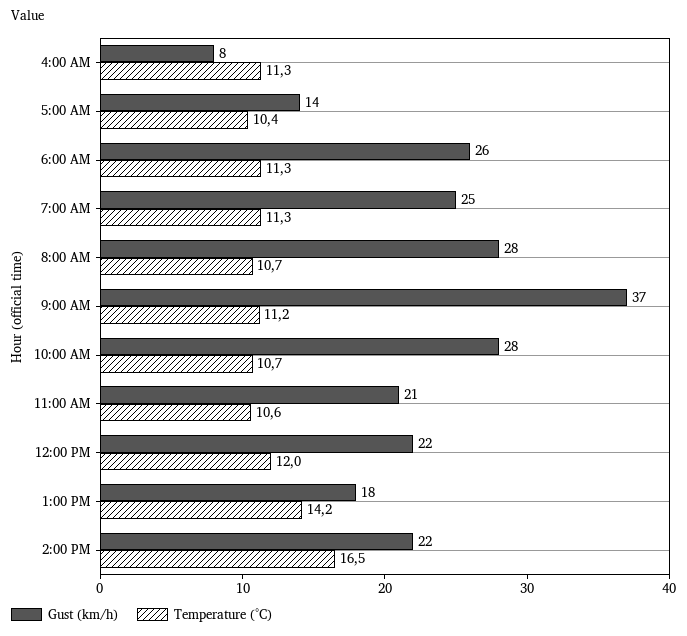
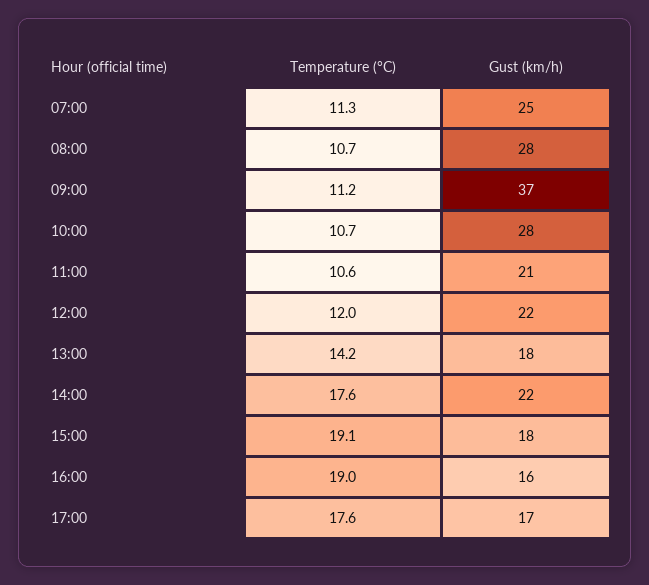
Gust (km/h), 4:00 AM: 8 -> none
Temperature (°C), 4:00 AM: 11.3 -> none
Gust (km/h), 5:00 AM: 14 -> none
Temperature (°C), 5:00 AM: 10.4 -> none
Gust (km/h), 6:00 AM: 26 -> none
Temperature (°C), 6:00 AM: 11.3 -> none
Temperature (°C), 2:00 PM: 16.5 -> 17.6
Temperature (°C), 15:00: none -> 19.1
Gust (km/h), 15:00: none -> 18
Temperature (°C), 16:00: none -> 19
Gust (km/h), 16:00: none -> 16
Temperature (°C), 17:00: none -> 17.6
Gust (km/h), 17:00: none -> 17

